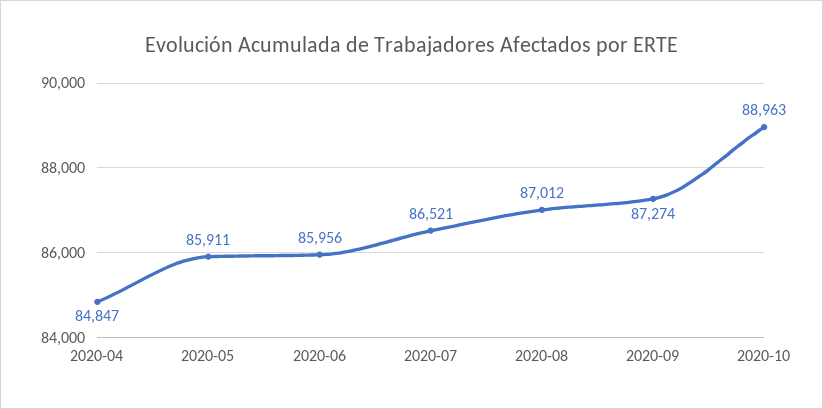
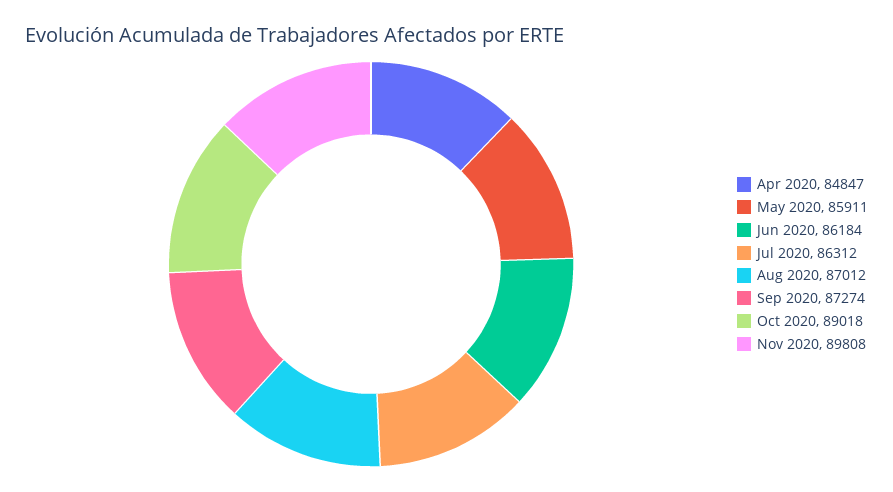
2020-06: 85956 -> 86184
2020-07: 86521 -> 86312
2020-10: 88963 -> 89018
Nov 2020: none -> 89808

